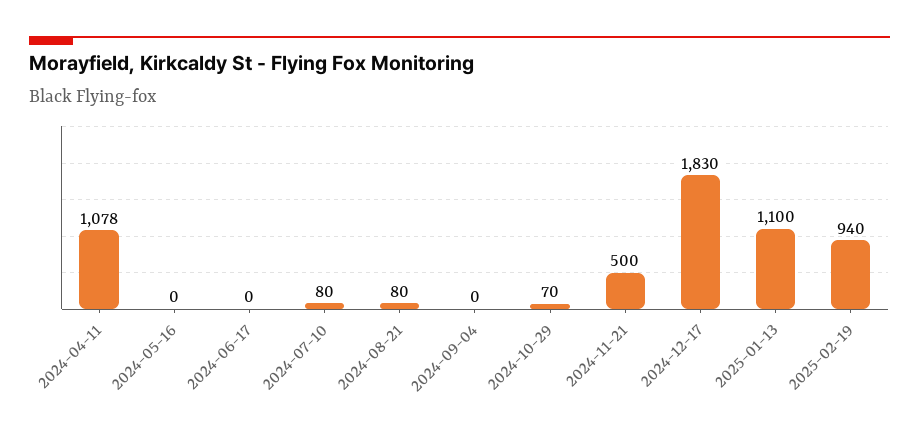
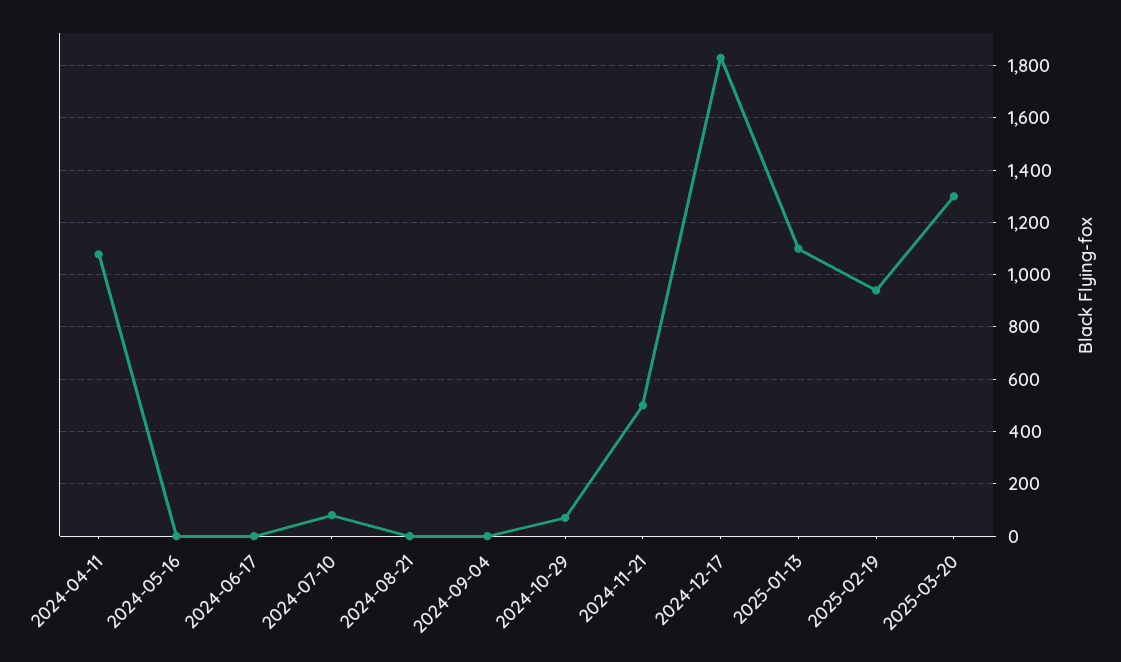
2024-08-21: 80 -> 0
2025-03-20: none -> 1300

